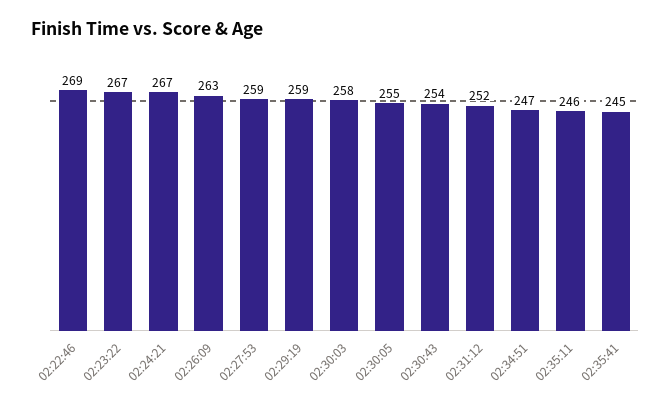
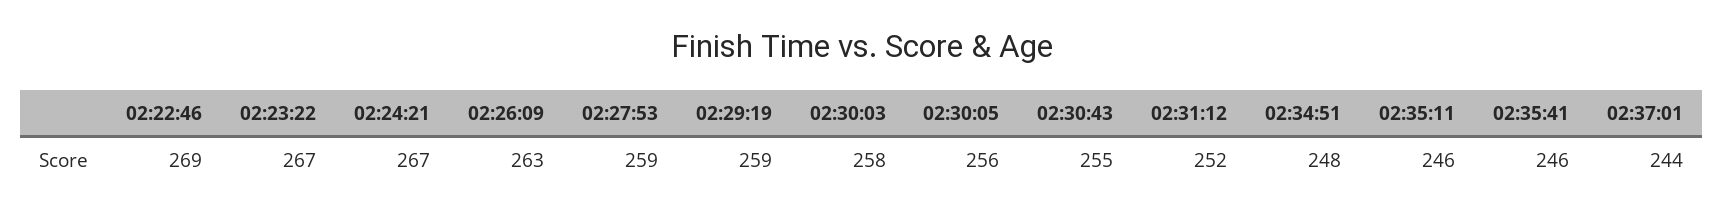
02:30:05: 255 -> 256
02:30:43: 254 -> 255
02:34:51: 247 -> 248
02:35:41: 245 -> 246
02:37:01: none -> 244

